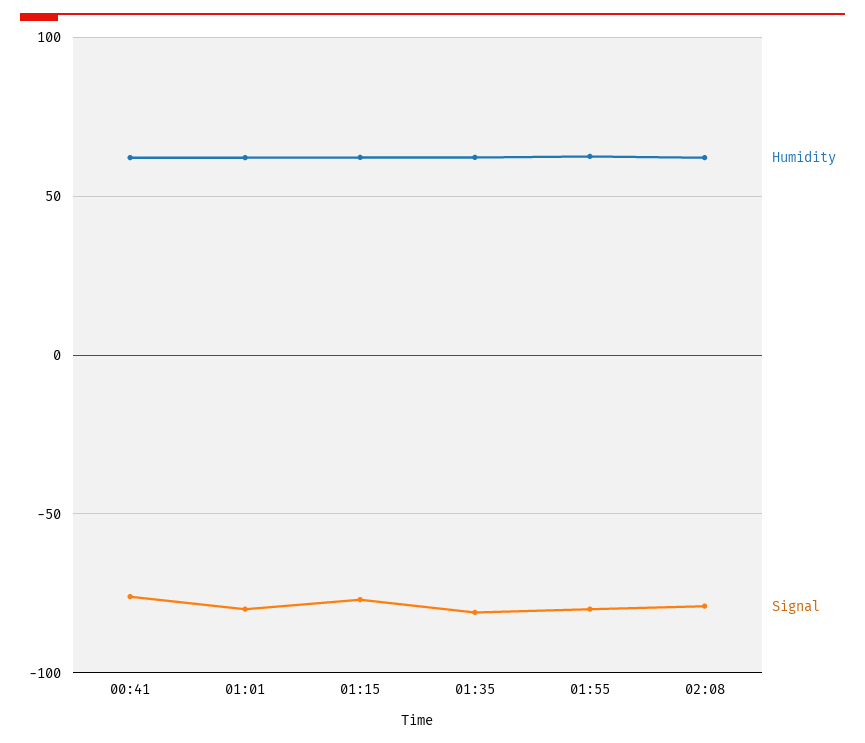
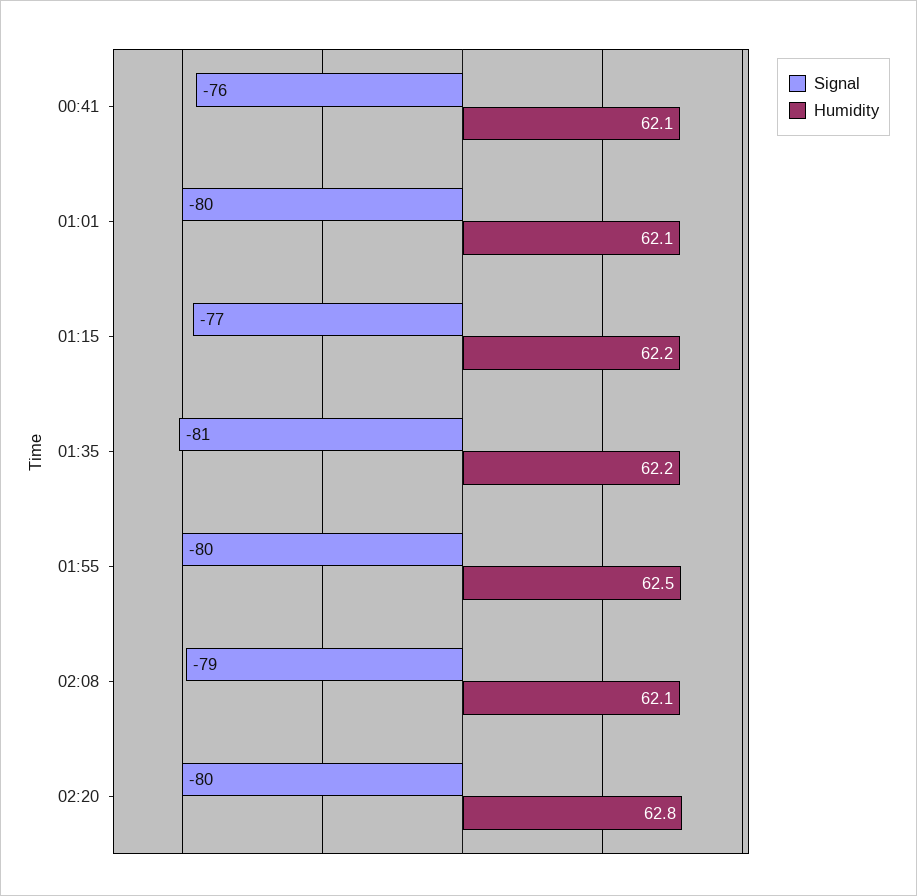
Signal, 02:20: none -> -80
Humidity, 02:20: none -> 62.8

